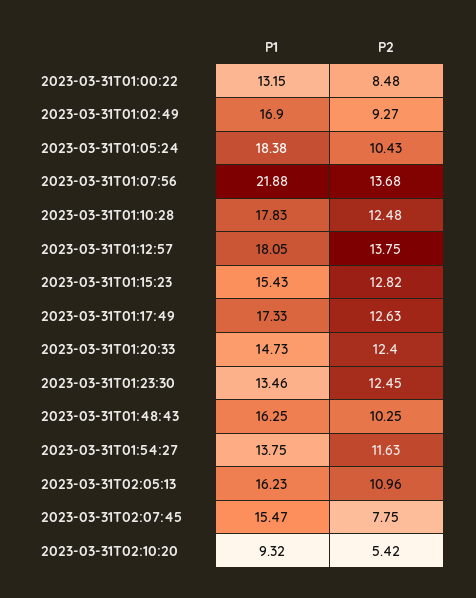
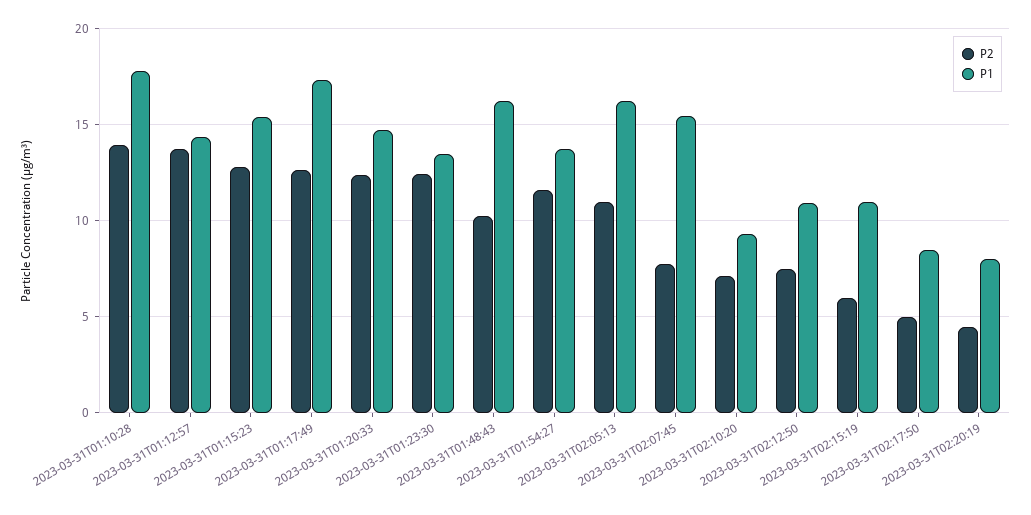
P1, 2023-03-31T01:00:22: 13.15 -> none
P2, 2023-03-31T01:00:22: 8.48 -> none
P1, 2023-03-31T01:02:49: 16.9 -> none
P2, 2023-03-31T01:02:49: 9.27 -> none
P1, 2023-03-31T01:05:24: 18.38 -> none
P2, 2023-03-31T01:05:24: 10.43 -> none
P1, 2023-03-31T01:07:56: 21.88 -> none
P2, 2023-03-31T01:07:56: 13.68 -> none
P2, 2023-03-31T01:10:28: 12.48 -> 14
P1, 2023-03-31T01:12:57: 18.05 -> 14.5
P2, 2023-03-31T02:10:20: 5.42 -> 7
P2, 2023-03-31T02:12:50: none -> 7.5
P1, 2023-03-31T02:12:50: none -> 11
P2, 2023-03-31T02:15:19: none -> 6
P1, 2023-03-31T02:15:19: none -> 11
P2, 2023-03-31T02:17:50: none -> 5
P1, 2023-03-31T02:17:50: none -> 8.5
P2, 2023-03-31T02:20:19: none -> 4.5
P1, 2023-03-31T02:20:19: none -> 8

